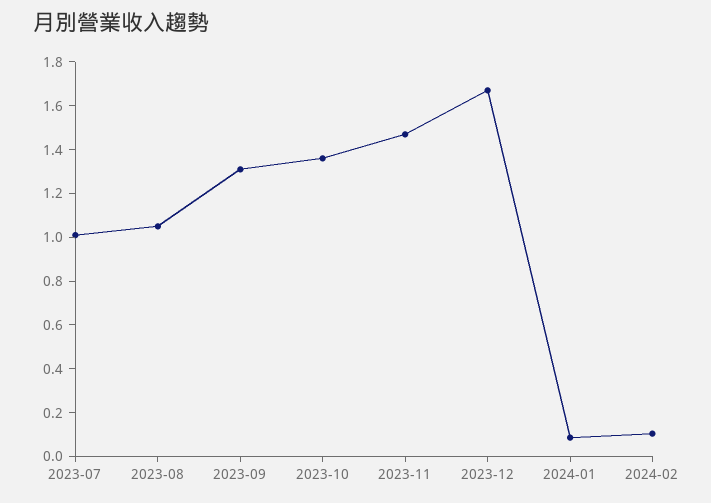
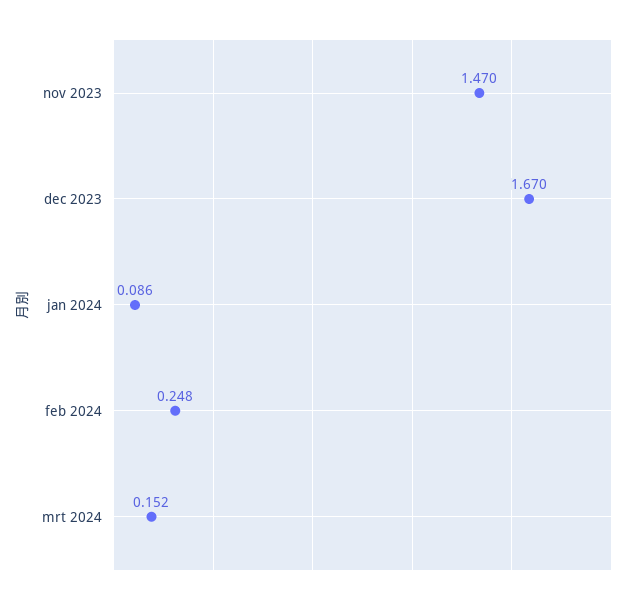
2023-07: 1 -> none
2023-08: 1.05 -> none
2023-09: 1.3 -> none
2023-10: 1.35 -> none
2024-02: 0.1 -> 0.248
mrt 2024: none -> 0.152

